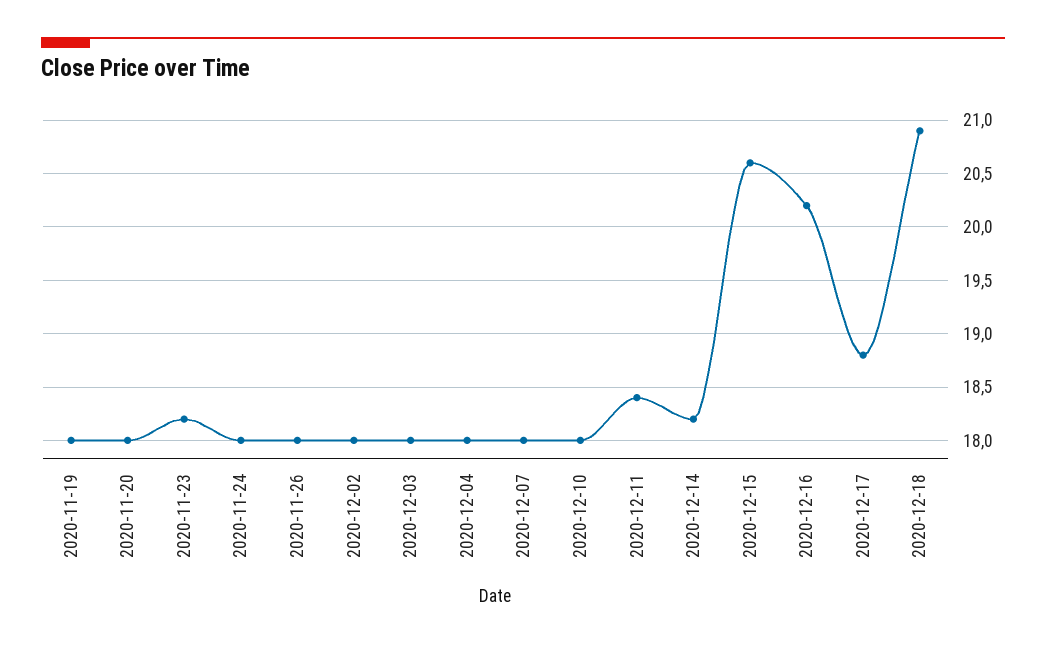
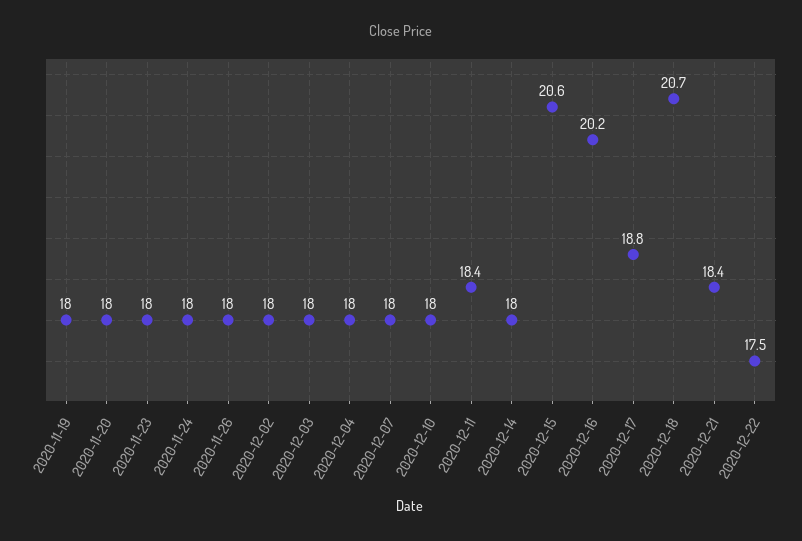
2020-11-23: 18.2 -> 18
2020-12-14: 18.2 -> 18
2020-12-18: 20.9 -> 20.7
2020-12-21: none -> 18.4
2020-12-22: none -> 17.5

